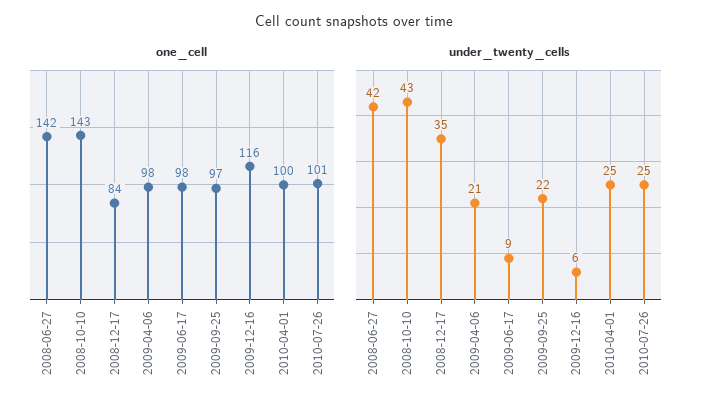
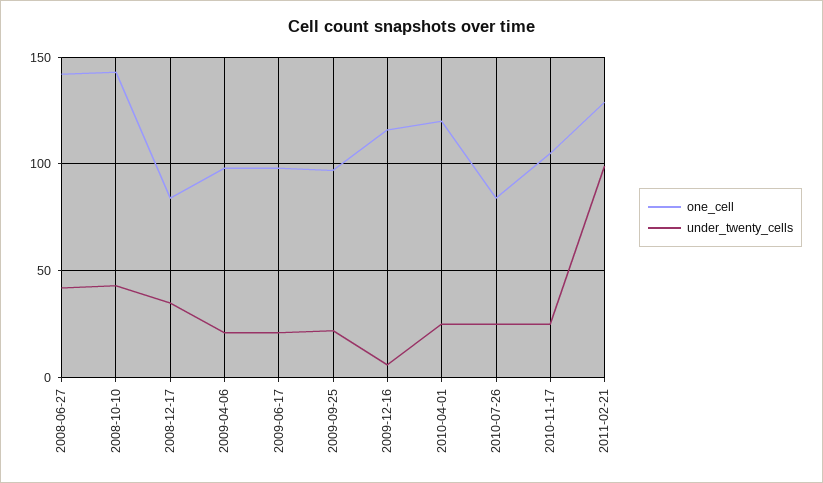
one_cell, 2010-04-01: 100 -> 120
one_cell, 2010-07-26: 101 -> 85
under_twenty_cells, 2009-06-17: 9 -> 20
one_cell, 2010-11-17: none -> 105
under_twenty_cells, 2010-11-17: none -> 25
one_cell, 2011-02-21: none -> 130
under_twenty_cells, 2011-02-21: none -> 100

